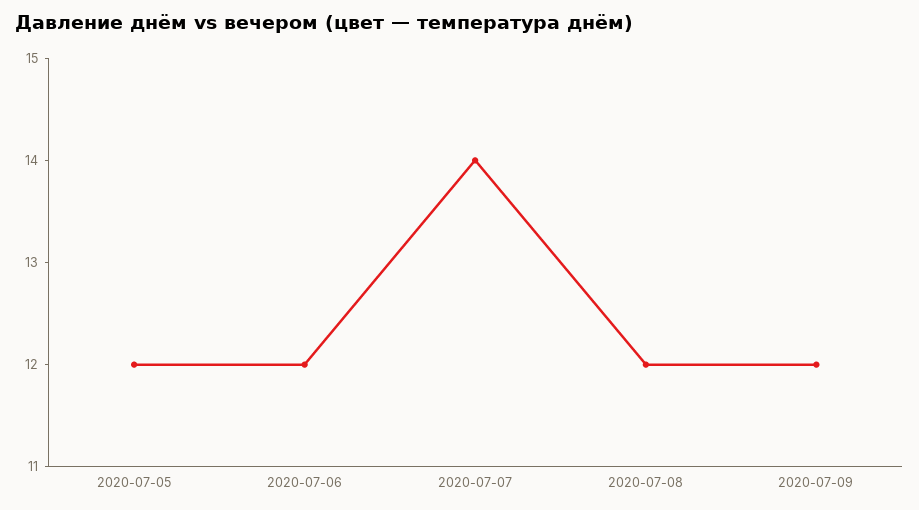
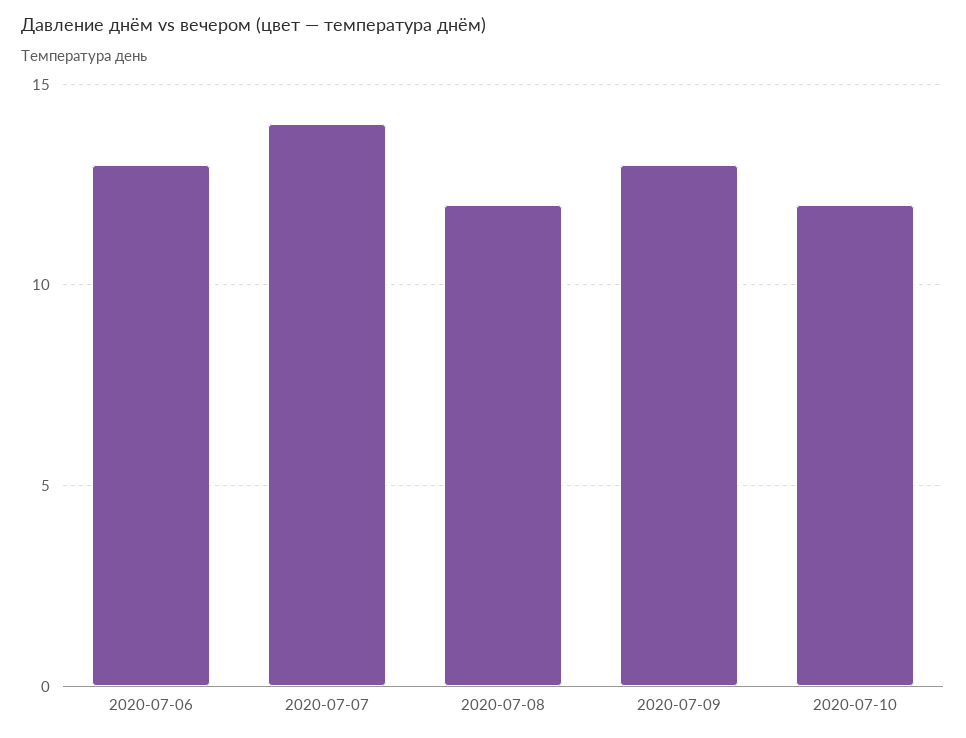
2020-07-05: 12 -> none
2020-07-06: 12 -> 13
2020-07-09: 12 -> 13
2020-07-10: none -> 12

